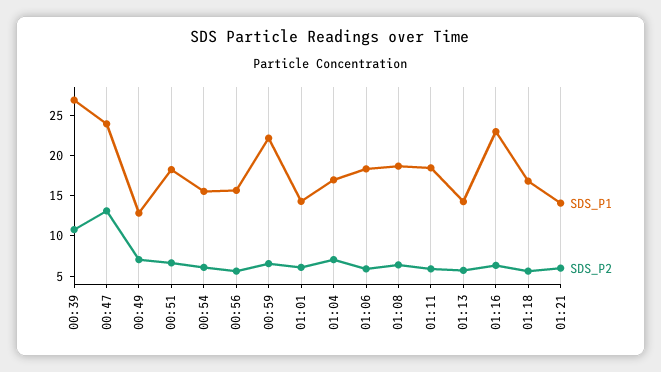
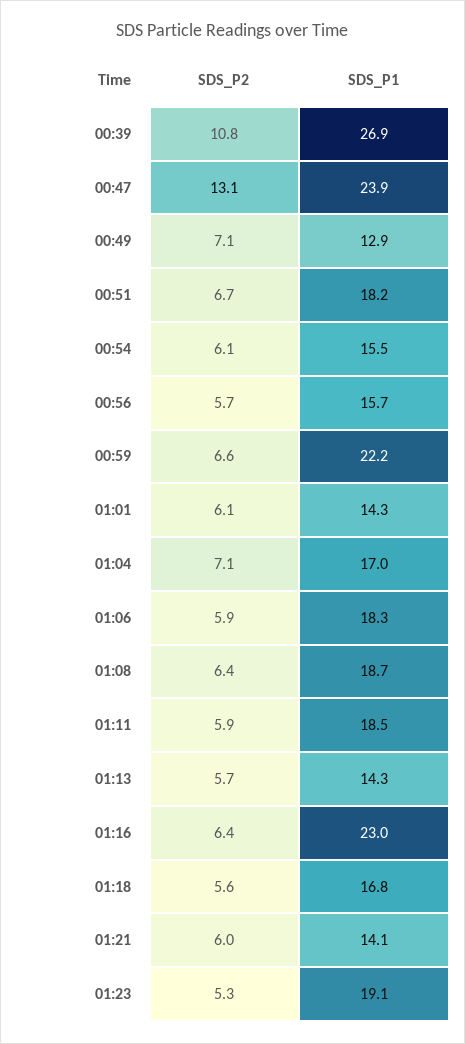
SDS_P2, 01:23: none -> 5.3
SDS_P1, 01:23: none -> 19.1

